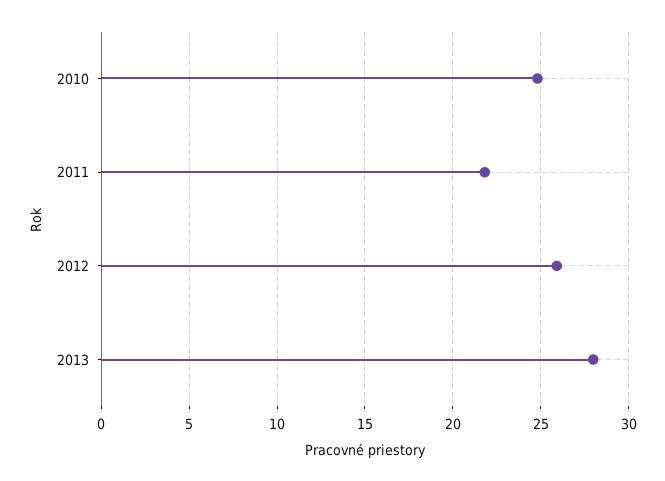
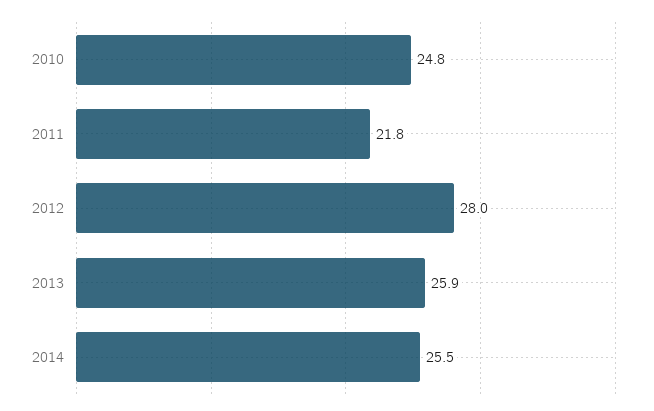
2012: 26 -> 28
2013: 28 -> 25.9
2014: none -> 25.5

